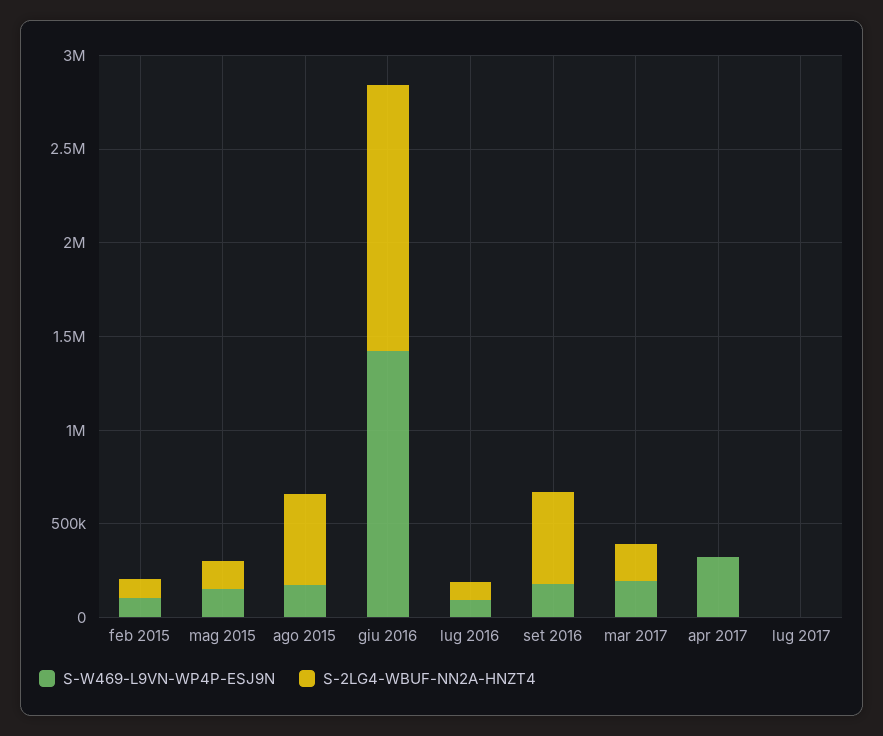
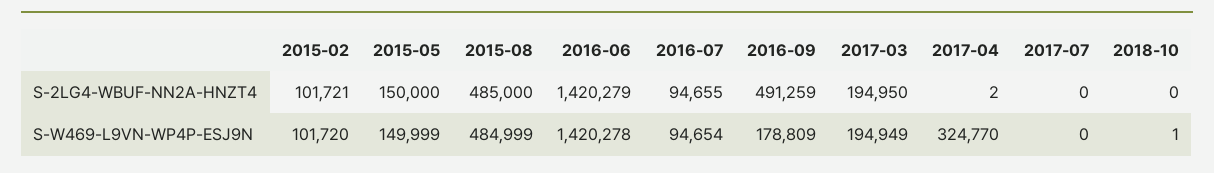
S-W469-L9VN-WP4P-ESJ9N, ago 2015: 200000 -> 484999
S-2LG4-WBUF-NN2A-HNZT4, 2018-10: none -> 0
S-W469-L9VN-WP4P-ESJ9N, 2018-10: none -> 1

